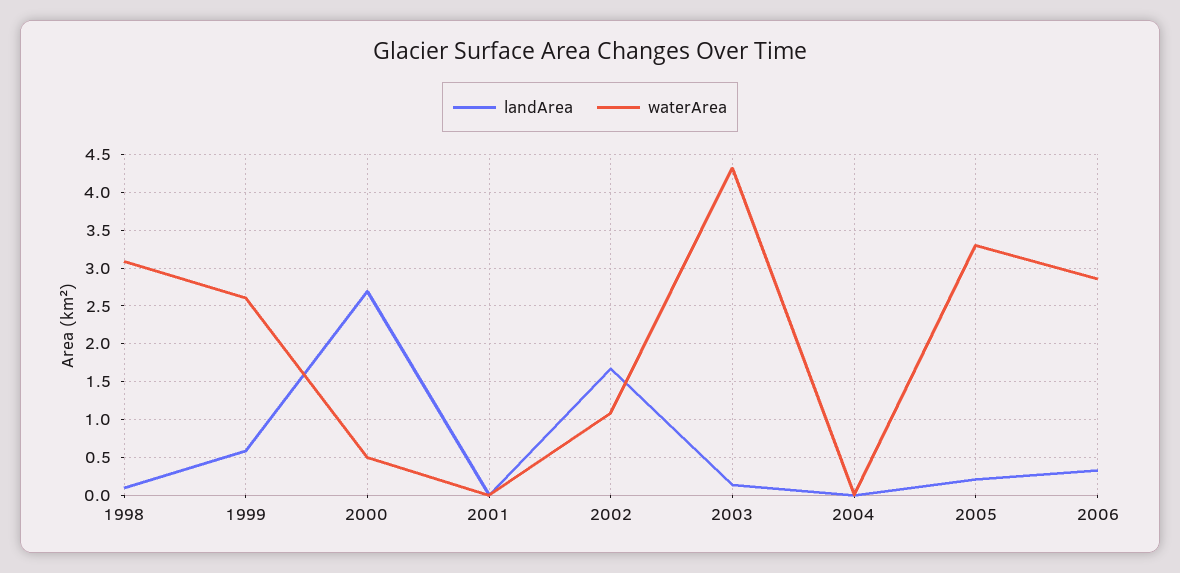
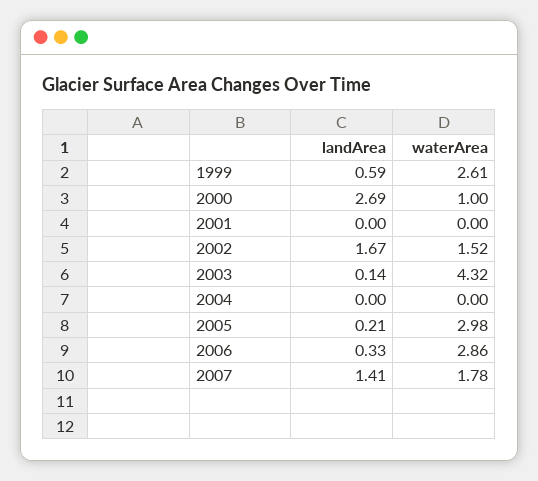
landArea, 1998: 0.1 -> none
waterArea, 1998: 3.1 -> none
waterArea, 2000: 0.5 -> 1
waterArea, 2002: 1.1 -> 1.52
waterArea, 2005: 3.3 -> 2.98
landArea, 2007: none -> 1.41
waterArea, 2007: none -> 1.78

